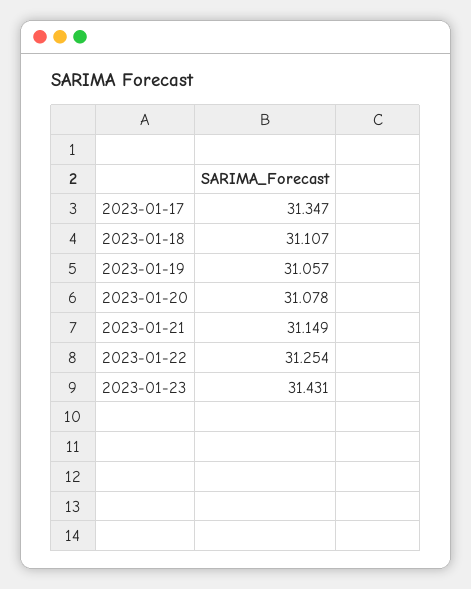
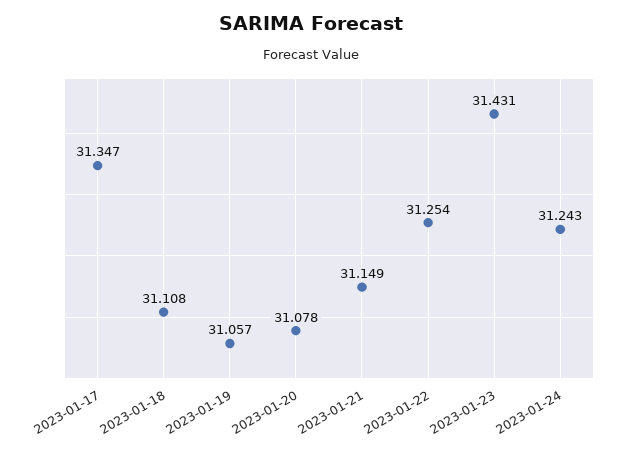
2023-01-18: 31.107 -> 31.108
2023-01-24: none -> 31.243

